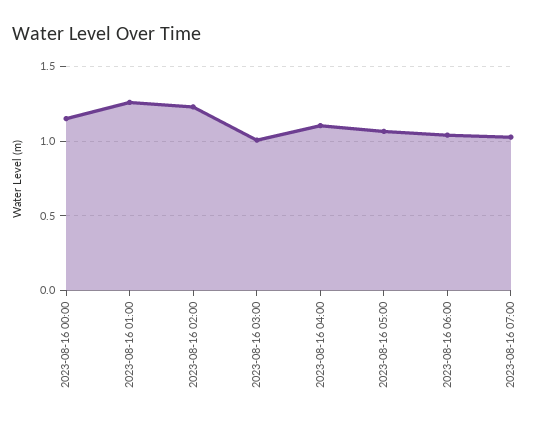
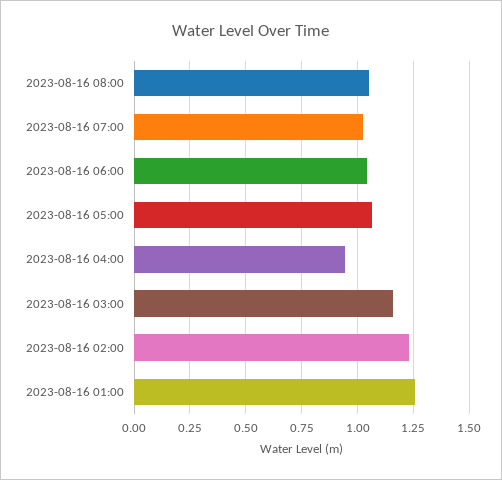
2023-08-16 00:00: 1.15 -> none
2023-08-16 03:00: 1 -> 1.15
2023-08-16 04:00: 1.1 -> 0.95
2023-08-16 08:00: none -> 1.05

